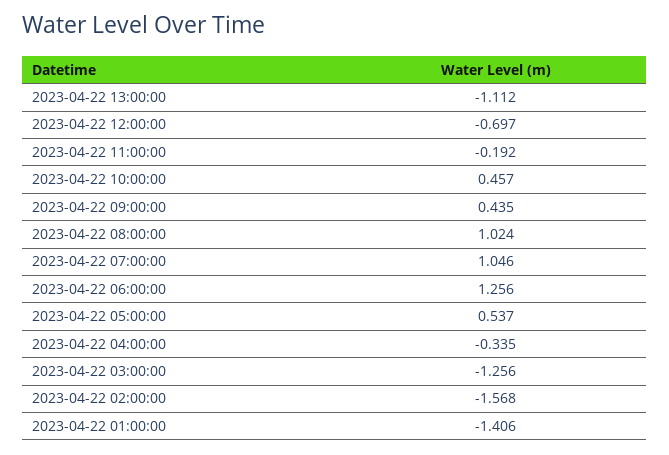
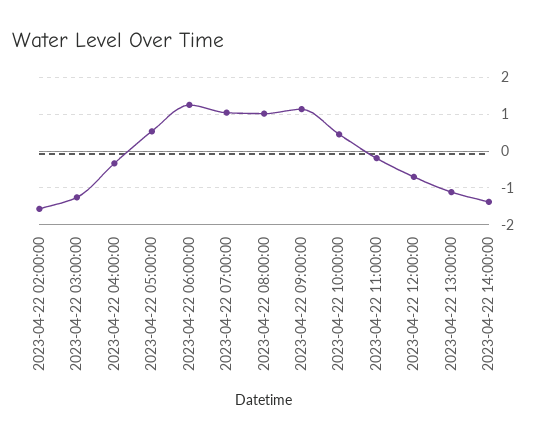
2023-04-22 09:00:00: 0.435 -> 1.2
2023-04-22 01:00:00: -1.406 -> none
2023-04-22 14:00:00: none -> -1.4

